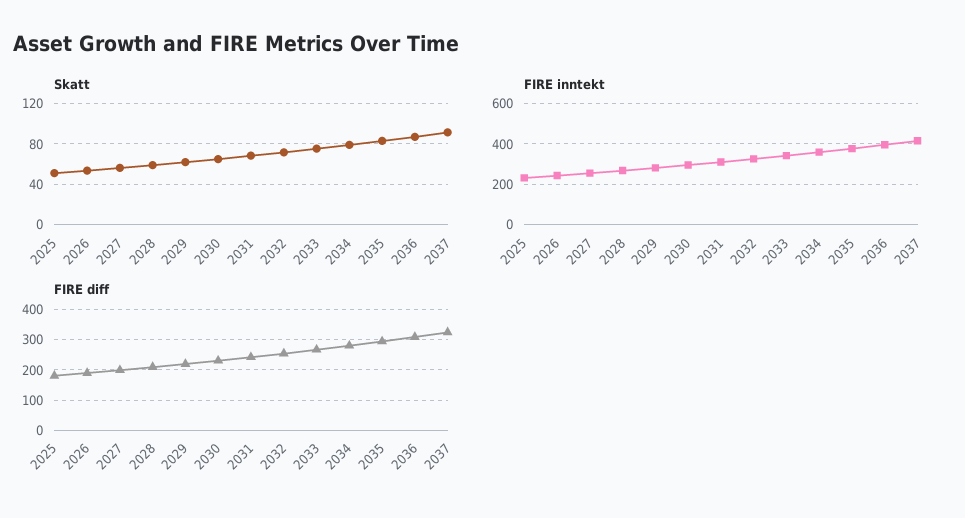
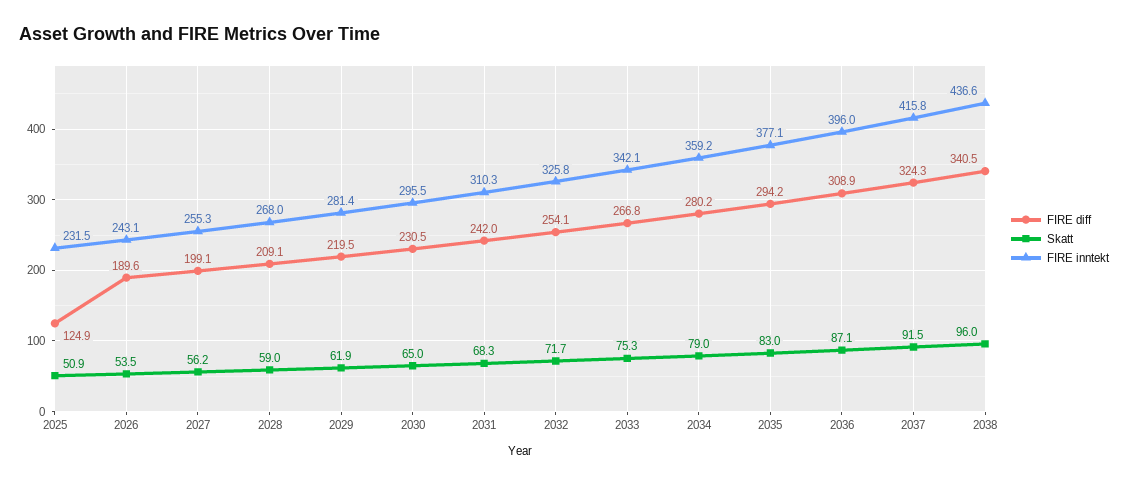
FIRE diff, 2025: 180 -> 124.9
FIRE diff, 2038: none -> 340.5
Skatt, 2038: none -> 96
FIRE inntekt, 2038: none -> 436.6

